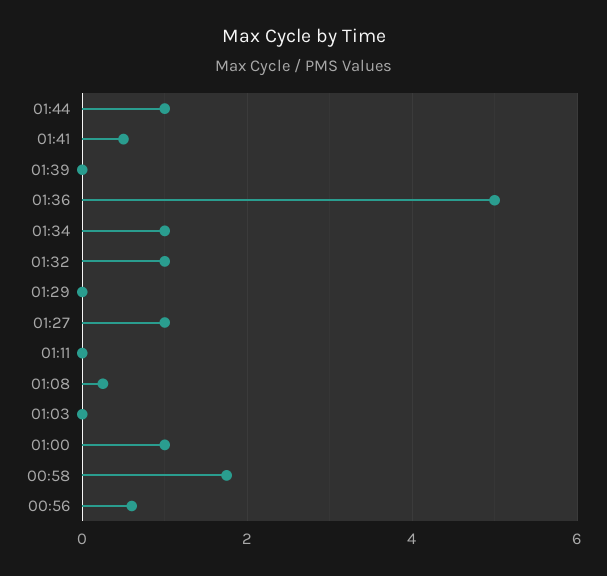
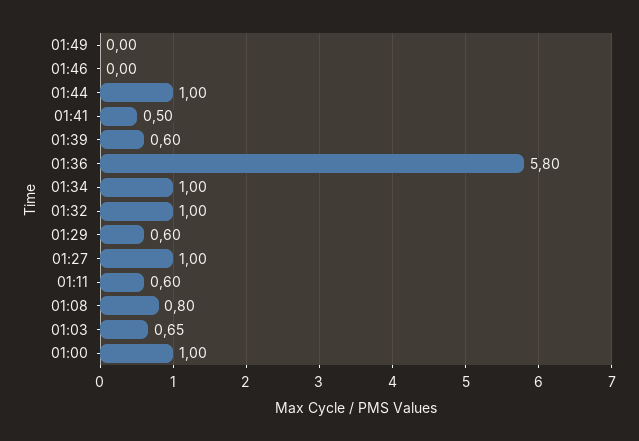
01:39: 0 -> 0.6
01:36: 5 -> 5.8
01:29: 0 -> 0.6
01:11: 0 -> 0.6
01:08: 0.2 -> 0.8
01:03: 0 -> 0.65
00:58: 1.8 -> none
00:56: 0.6 -> none
01:49: none -> 0
01:46: none -> 0

